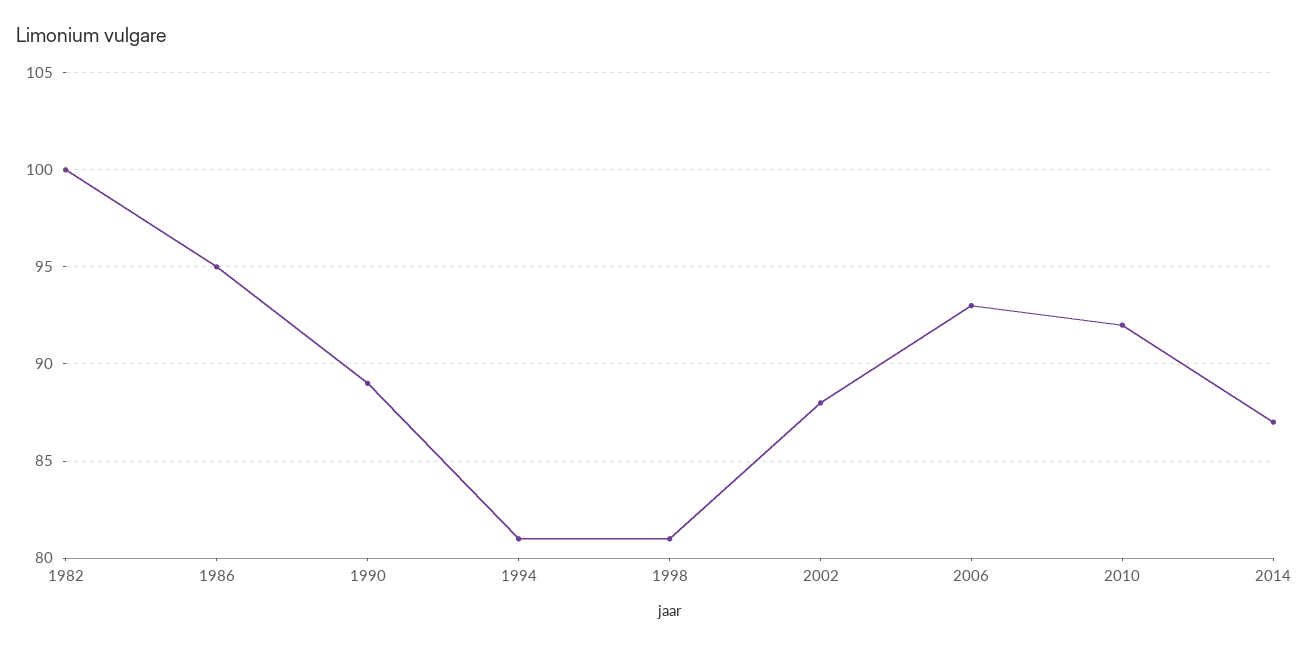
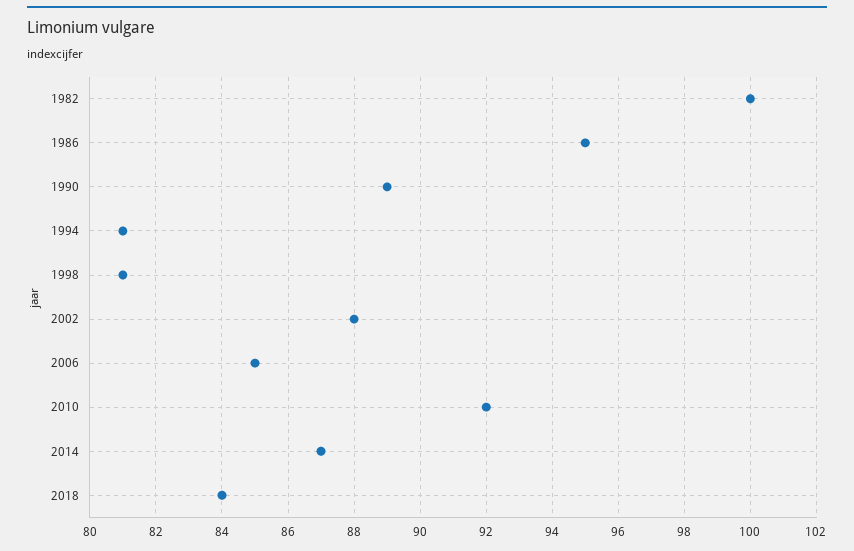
2006: 93 -> 85
2018: none -> 84

